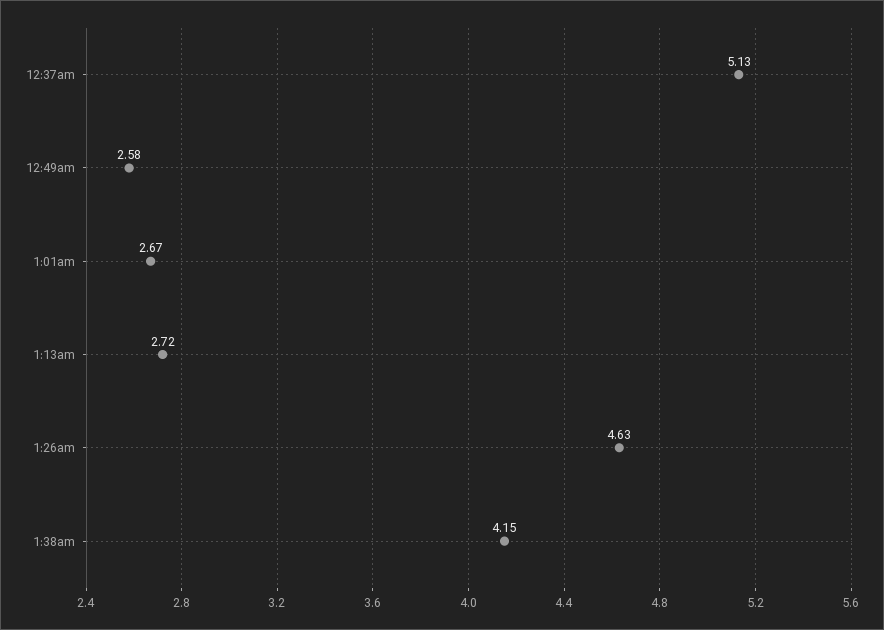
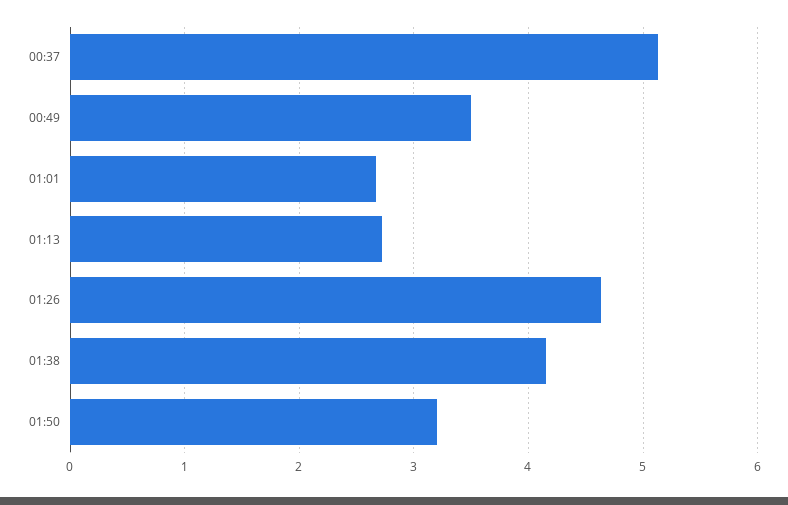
12:49am: 2.58 -> 3.5
01:50: none -> 3.2

